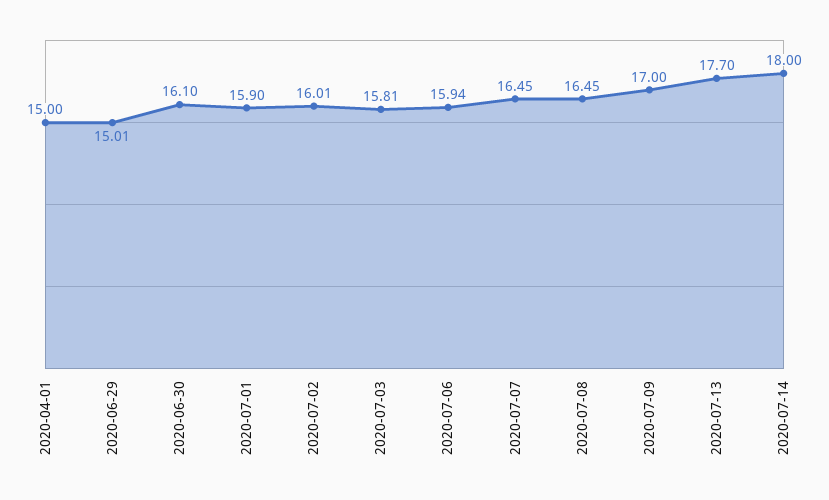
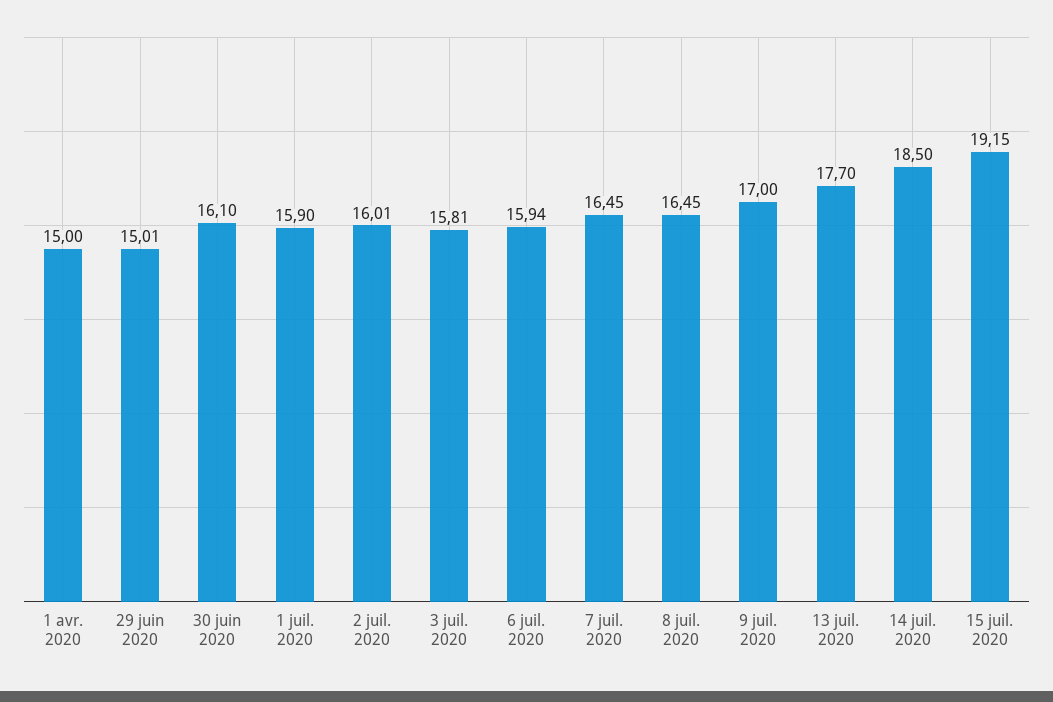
2020-07-14: 18 -> 18.5
15 juil. 2020: none -> 19.15

